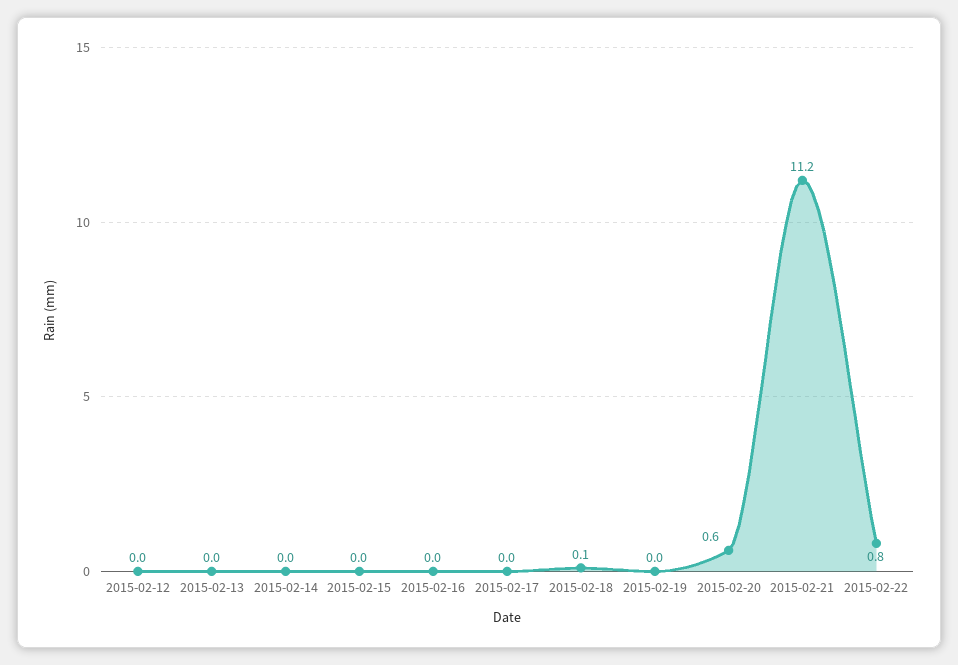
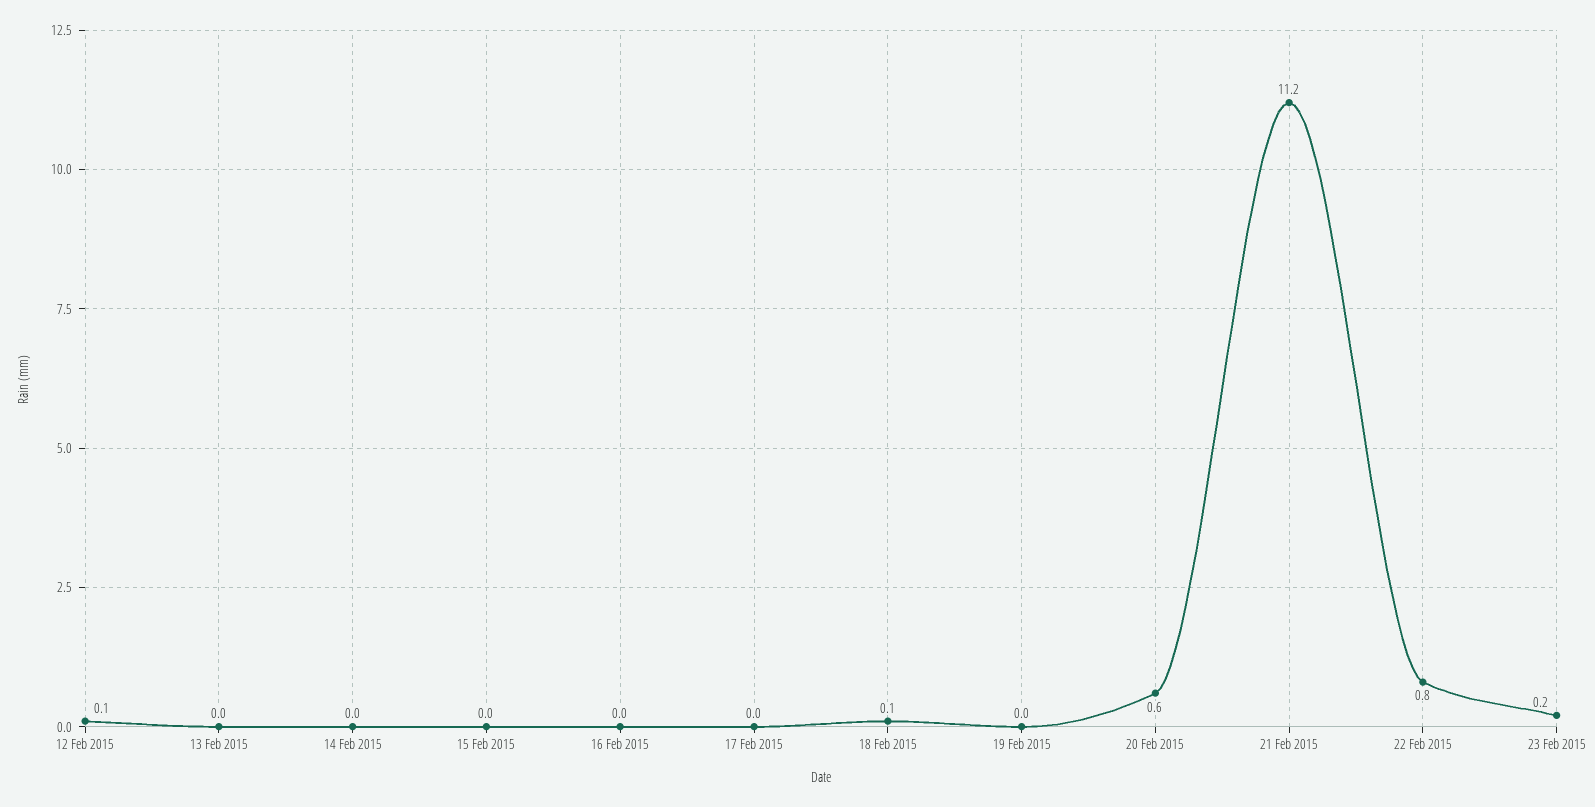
2015-02-12: 0 -> 0.1
23 Feb 2015: none -> 0.2

